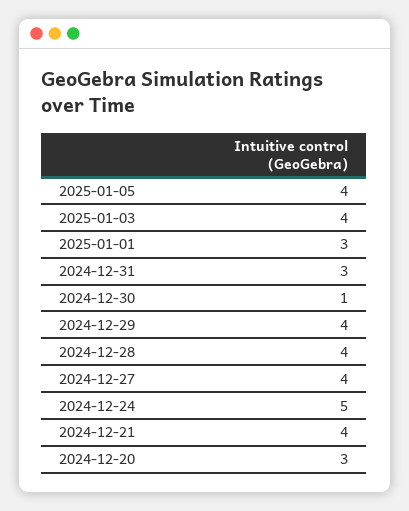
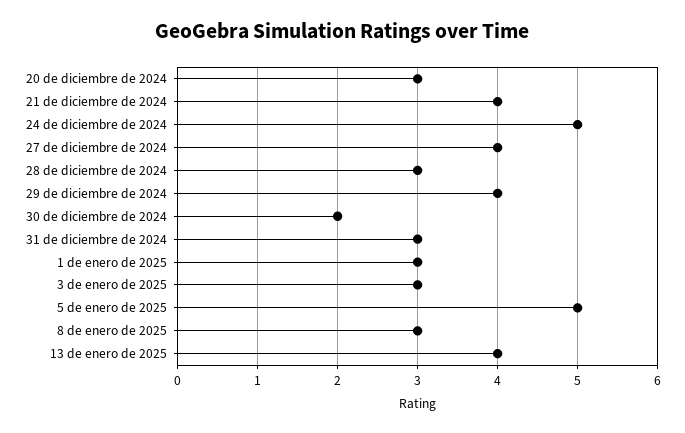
2025-01-05: 4 -> 5
2025-01-03: 4 -> 3
2024-12-30: 1 -> 2
2024-12-28: 4 -> 3
8 de enero de 2025: none -> 3
13 de enero de 2025: none -> 4

